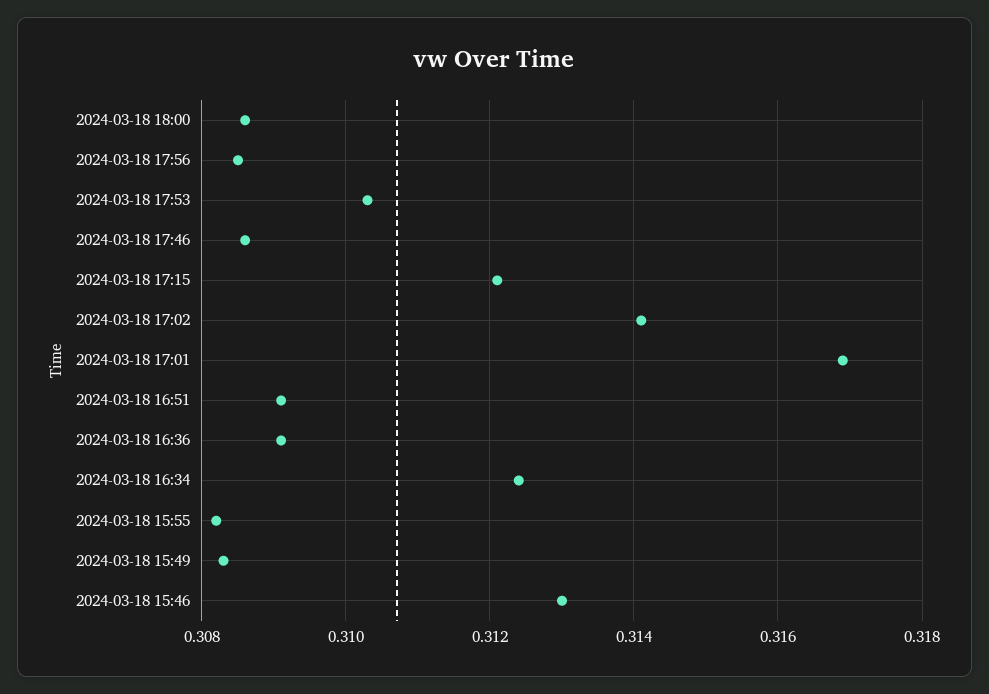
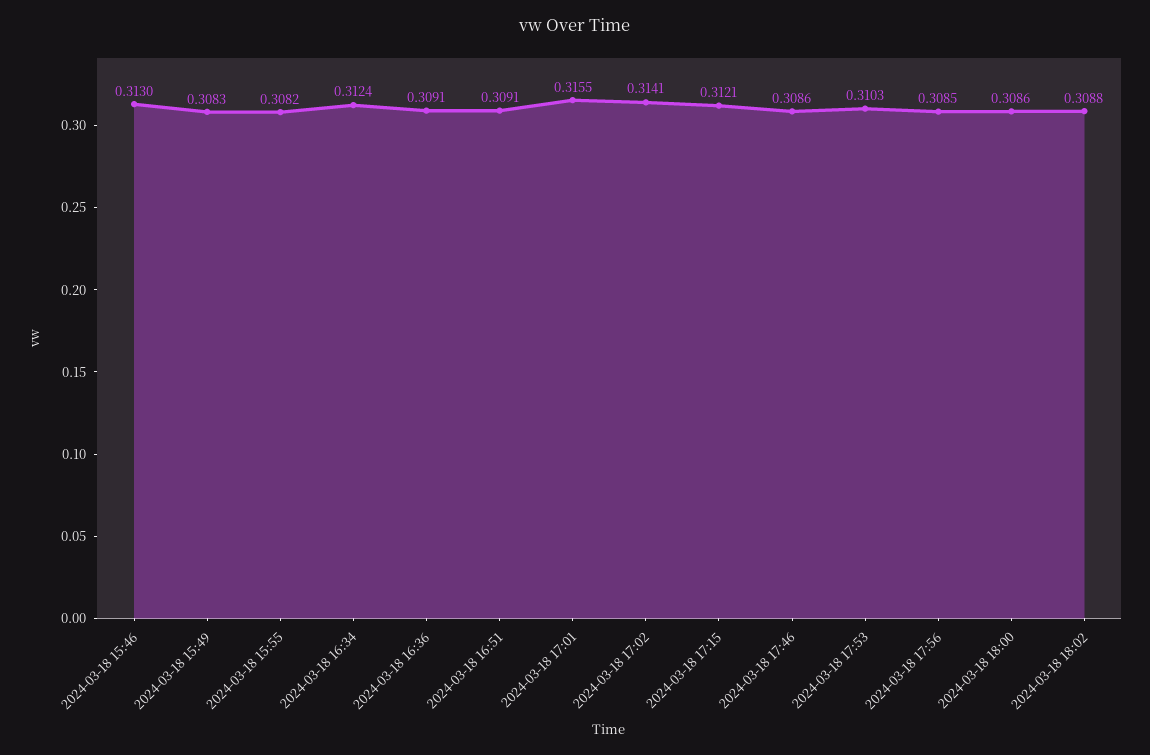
2024-03-18 17:01: 0.317 -> 0.3155
2024-03-18 18:02: none -> 0.3088

